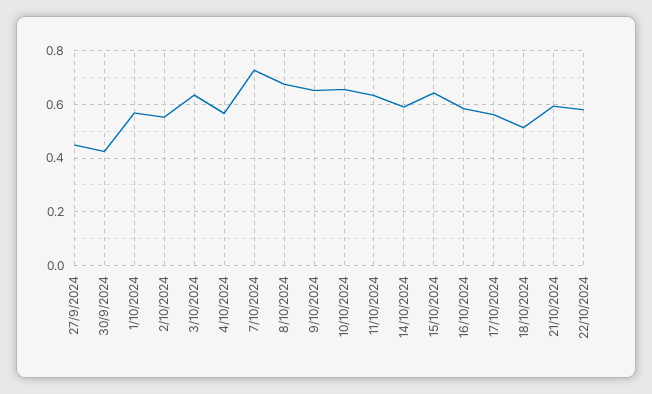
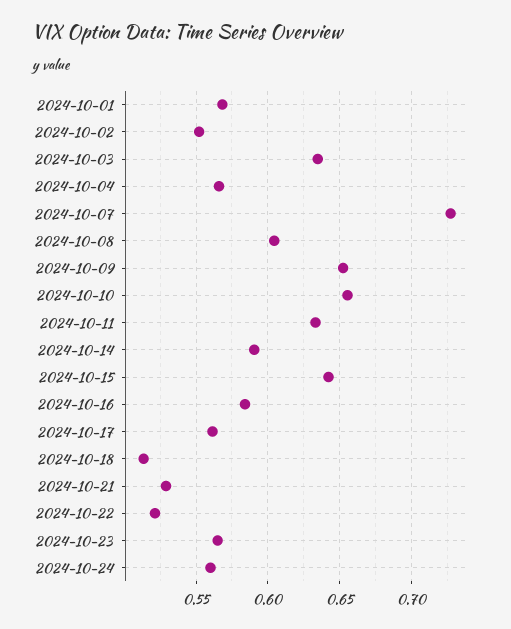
27/9/2024: 0.45 -> none
30/9/2024: 0.425 -> none
8/10/2024: 0.675 -> 0.605
21/10/2024: 0.6 -> 0.53
22/10/2024: 0.575 -> 0.52
2024-10-23: none -> 0.565
2024-10-24: none -> 0.56

